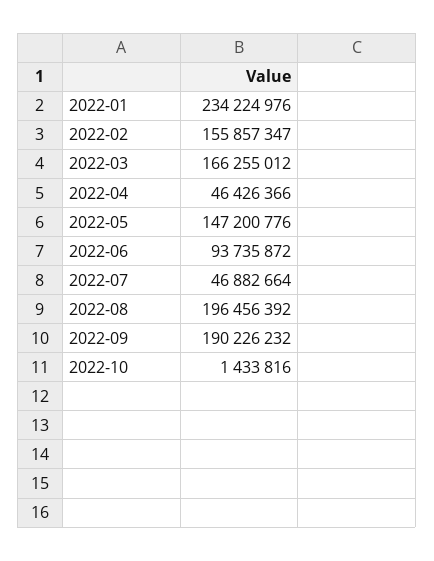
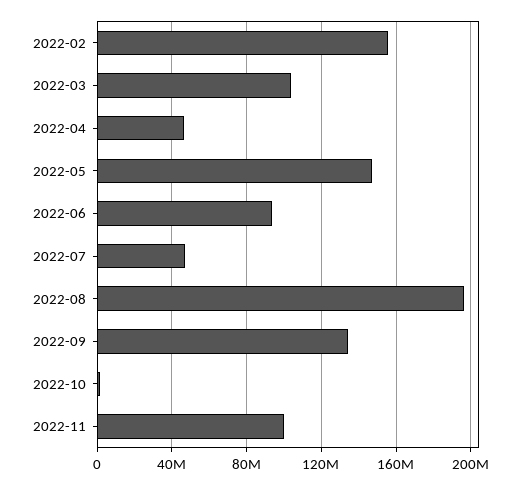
2022-01: 234224976 -> none
2022-03: 166255012 -> 105000000
2022-09: 190226232 -> 135000000
2022-11: none -> 100000000

